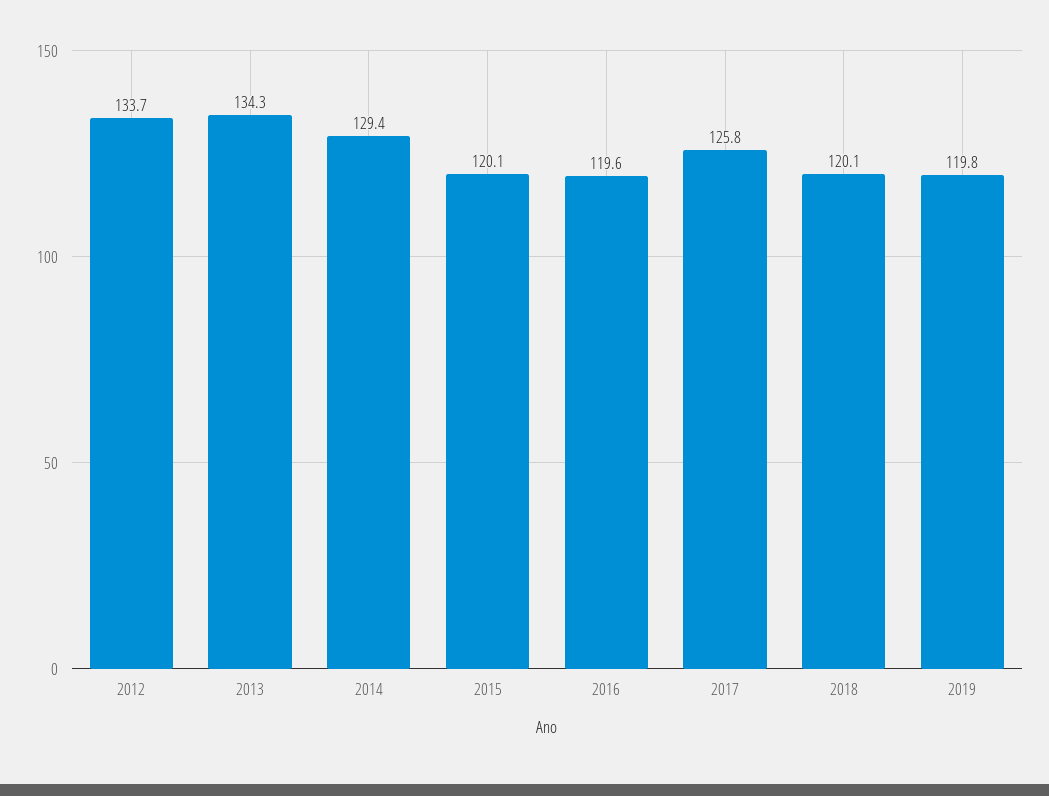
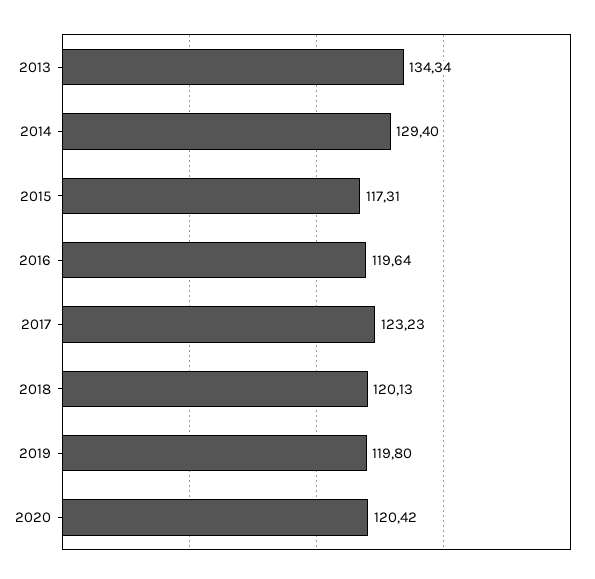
2012: 133.7 -> none
2015: 120.1 -> 117.31
2017: 125.8 -> 123.23
2020: none -> 120.42

